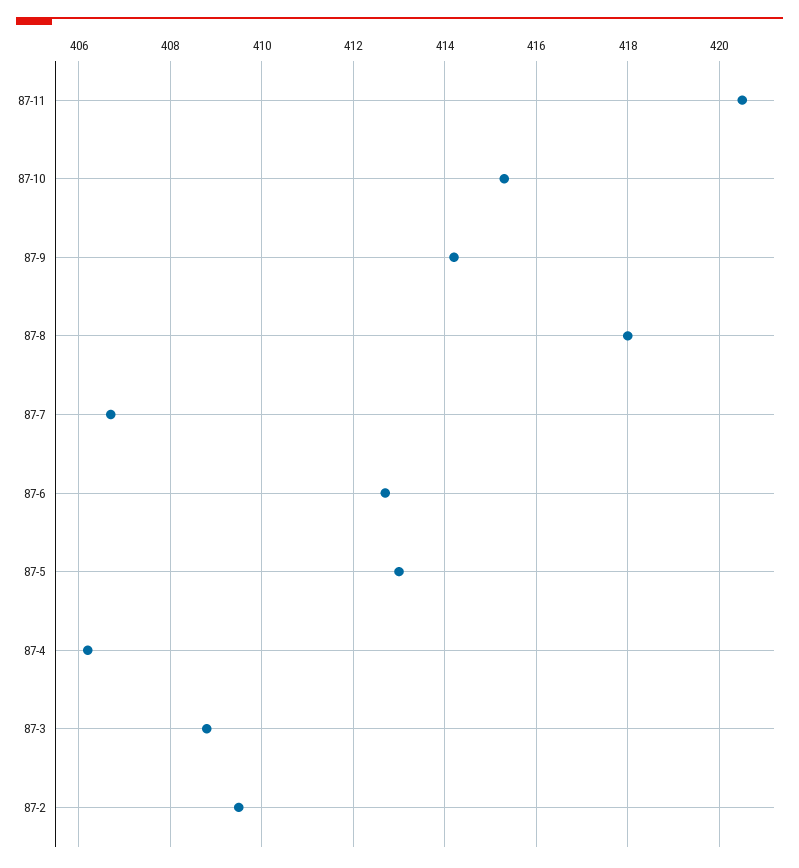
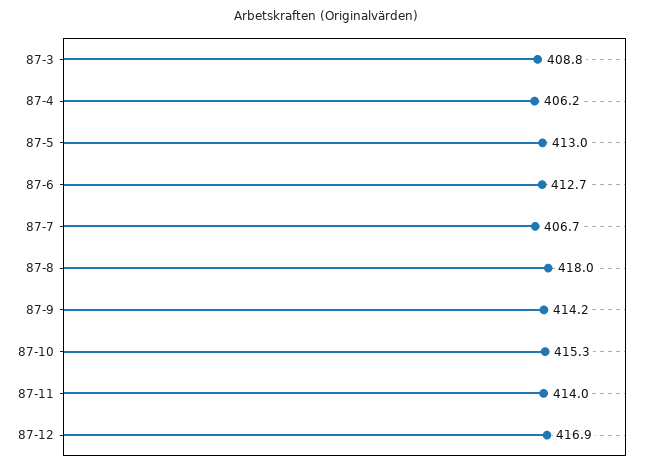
87-11: 420.5 -> 414
87-2: 409.5 -> none
87-12: none -> 416.9

